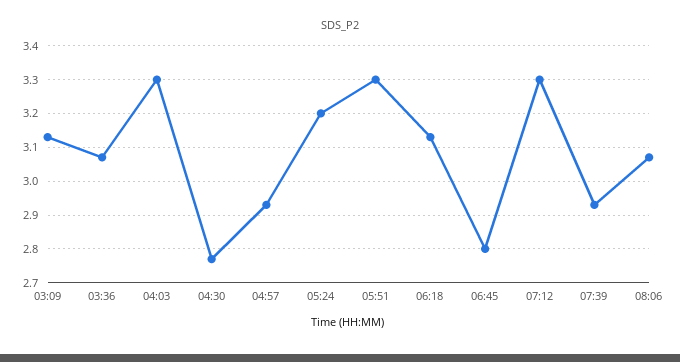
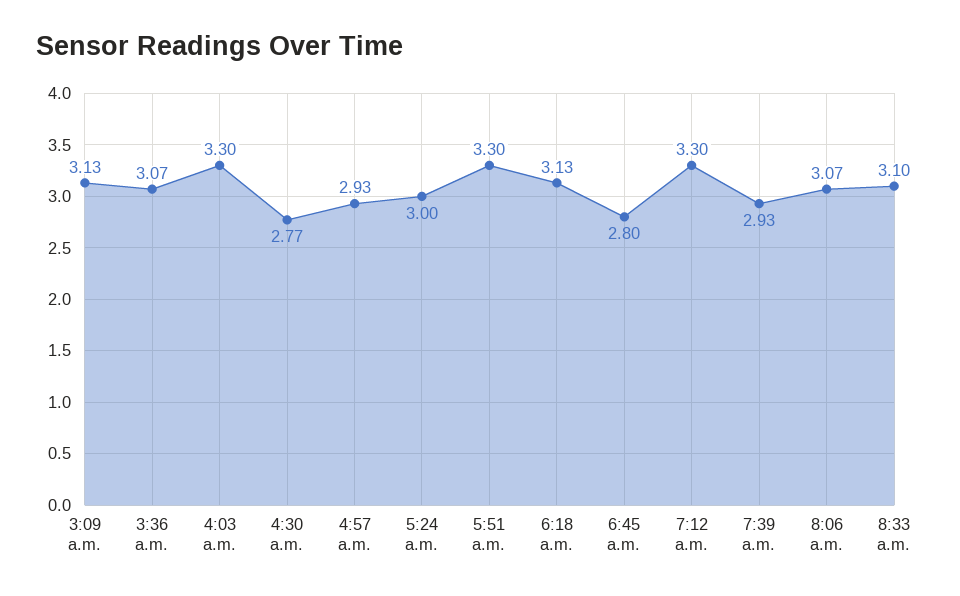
05:24: 3.2 -> 3
8:33 a.m.: none -> 3.1

